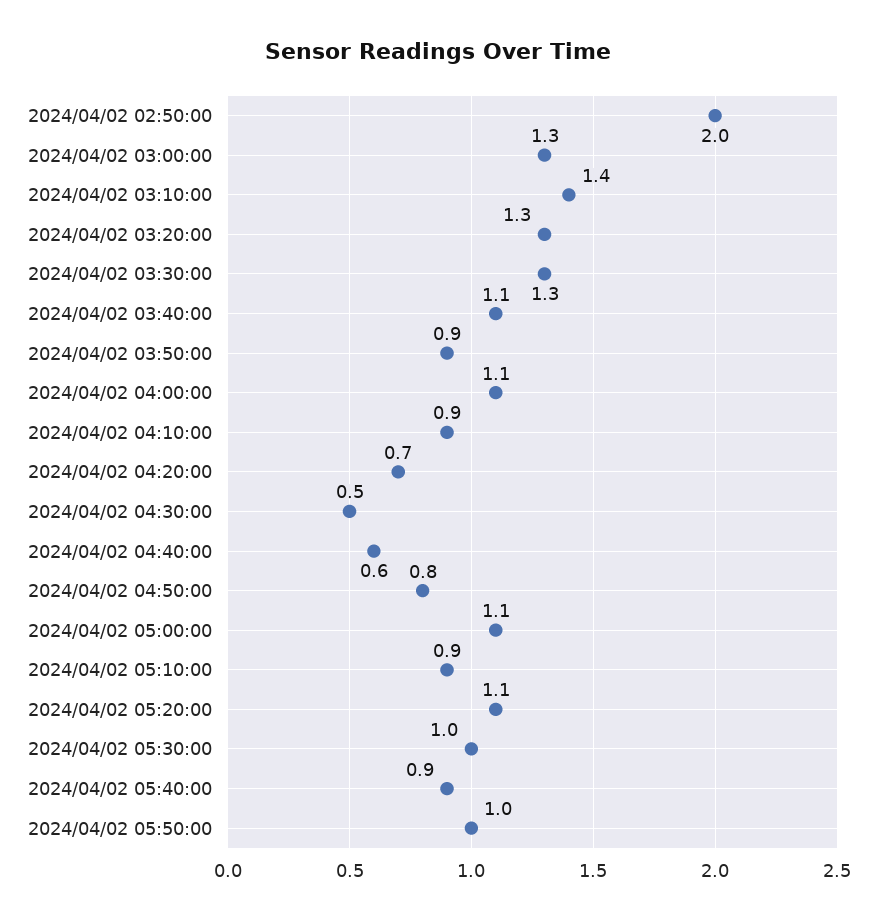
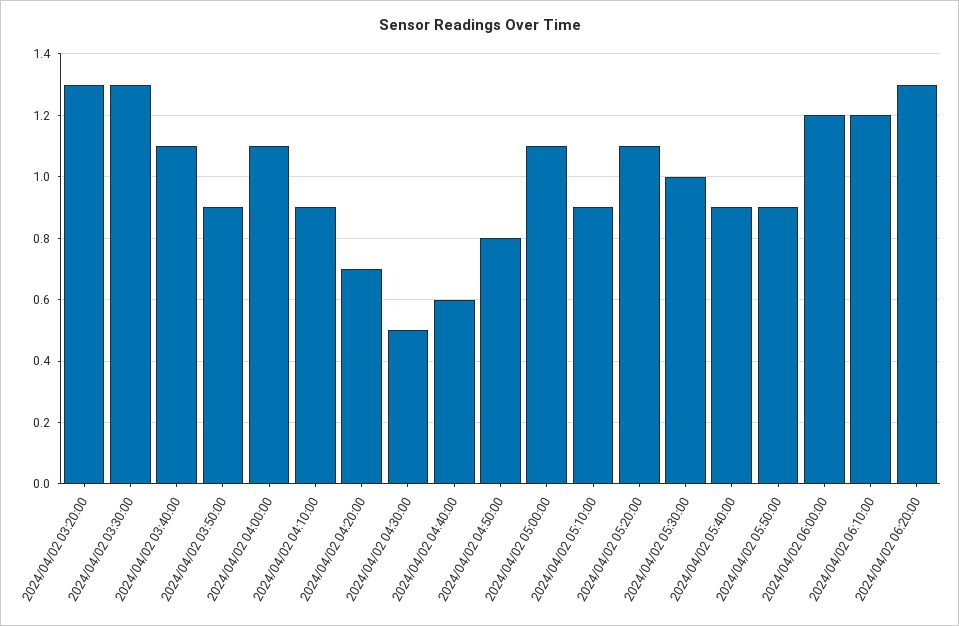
2024/04/02 02:50:00: 2 -> none
2024/04/02 03:00:00: 1.3 -> none
2024/04/02 03:10:00: 1.4 -> none
2024/04/02 05:50:00: 1 -> 0.9
2024/04/02 06:00:00: none -> 1.2
2024/04/02 06:10:00: none -> 1.2
2024/04/02 06:20:00: none -> 1.3

